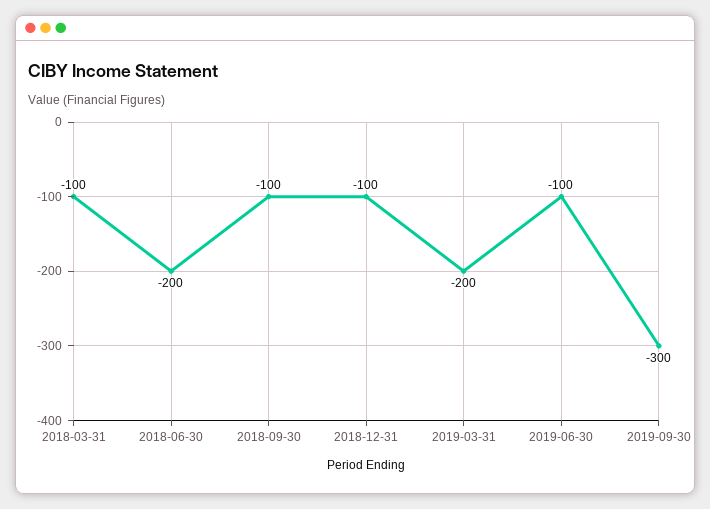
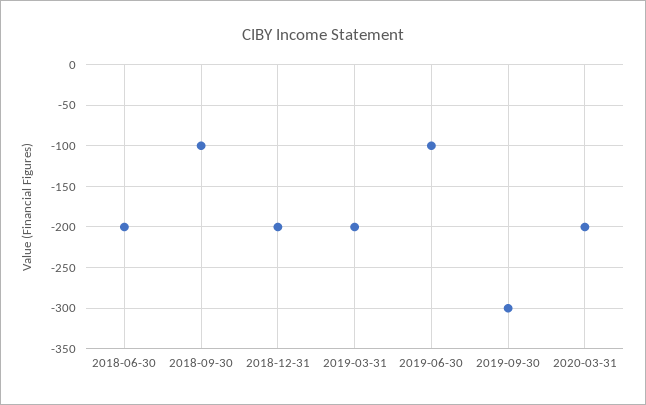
2018-03-31: -100 -> none
2018-12-31: -100 -> -200
2020-03-31: none -> -200

